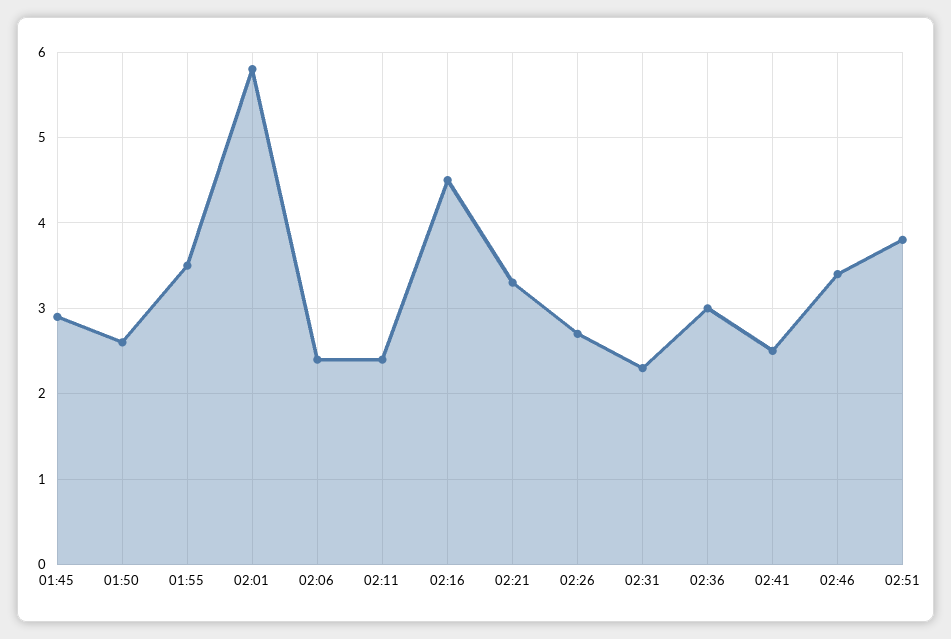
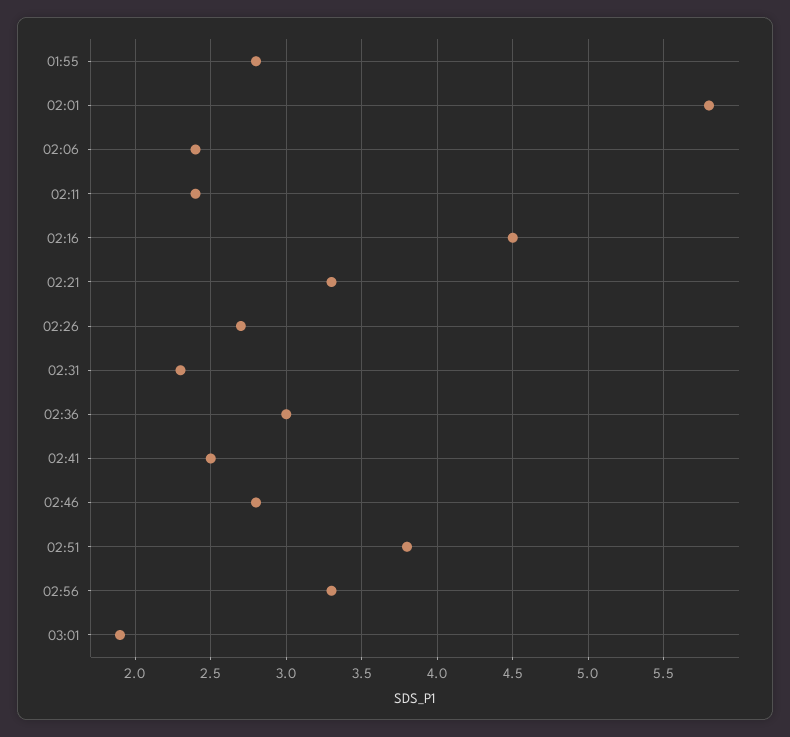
01:45: 2.9 -> none
01:50: 2.6 -> none
01:55: 3.5 -> 2.8
02:46: 3.4 -> 2.8
02:56: none -> 3.3
03:01: none -> 1.9

